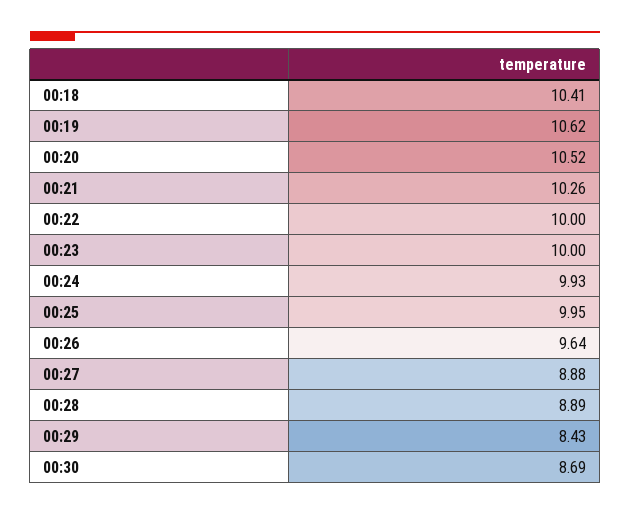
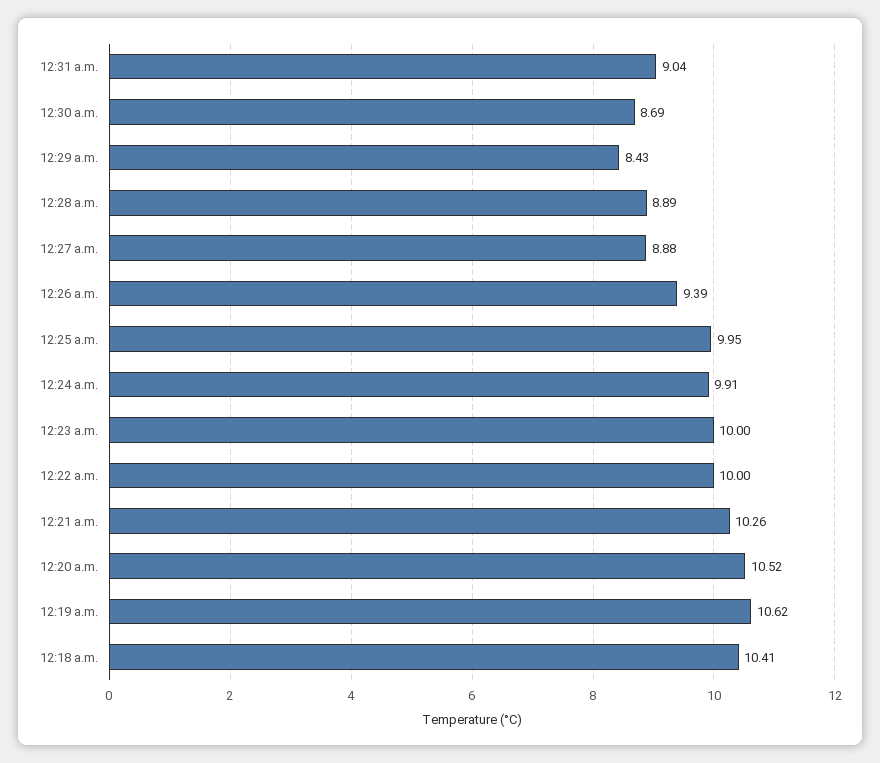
00:24: 9.93 -> 9.91
00:26: 9.64 -> 9.39
12:31 a.m.: none -> 9.04

